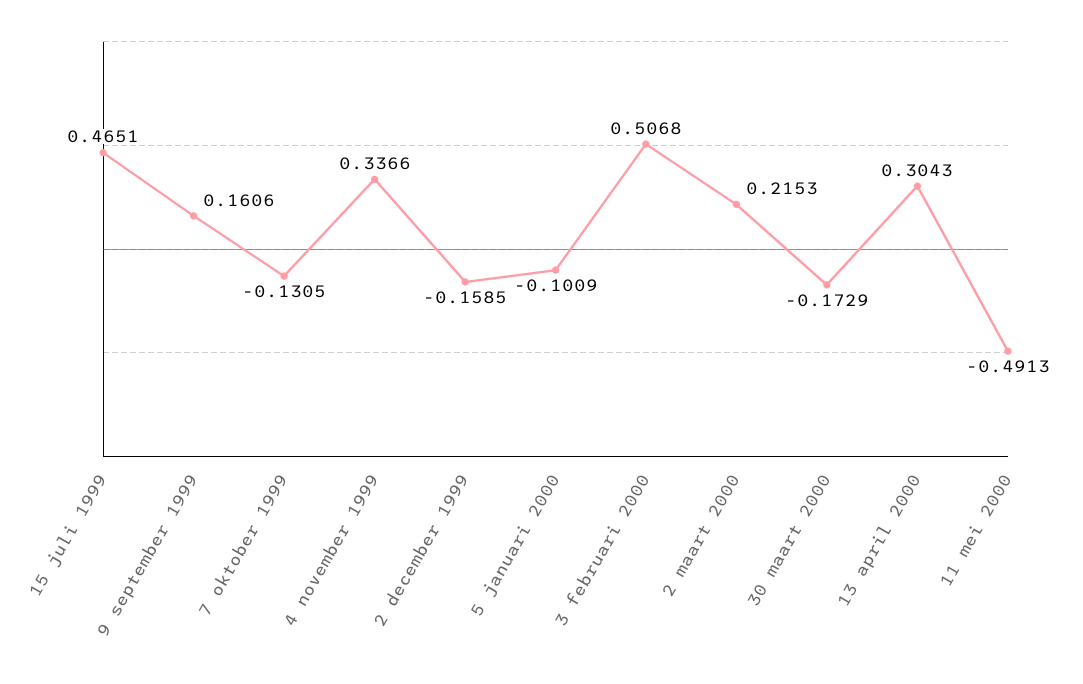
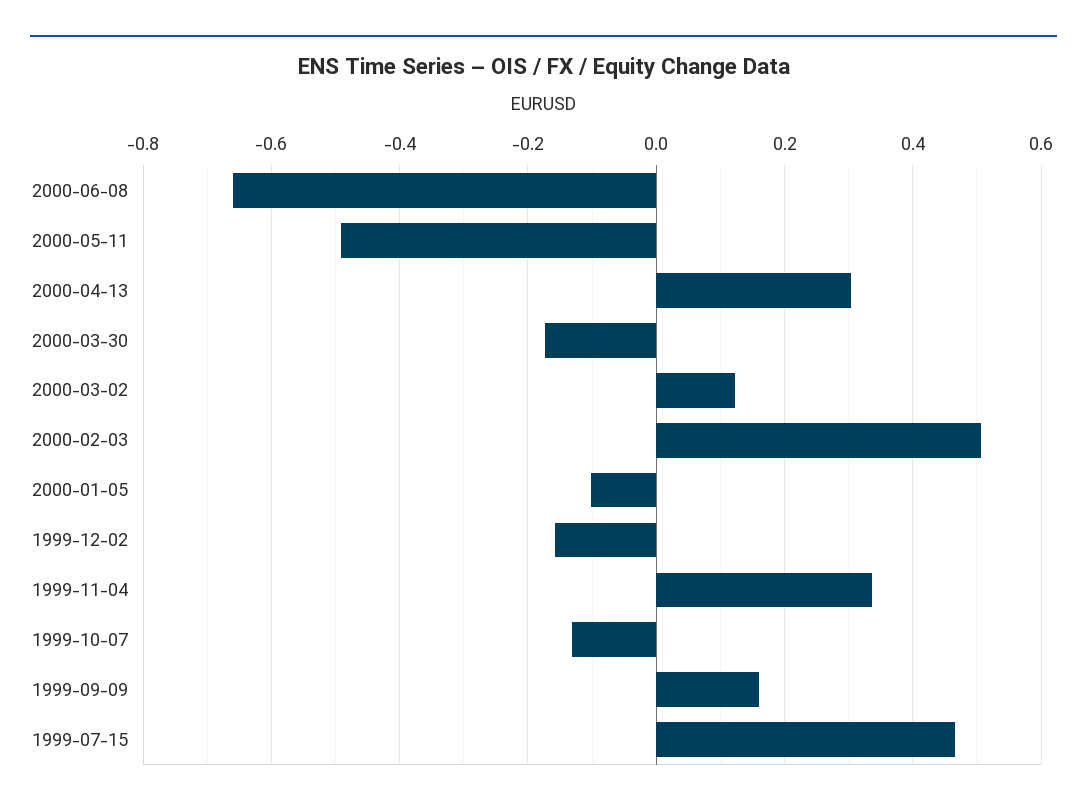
2 maart 2000: 0.2153 -> 0.12
2000-06-08: none -> -0.66

